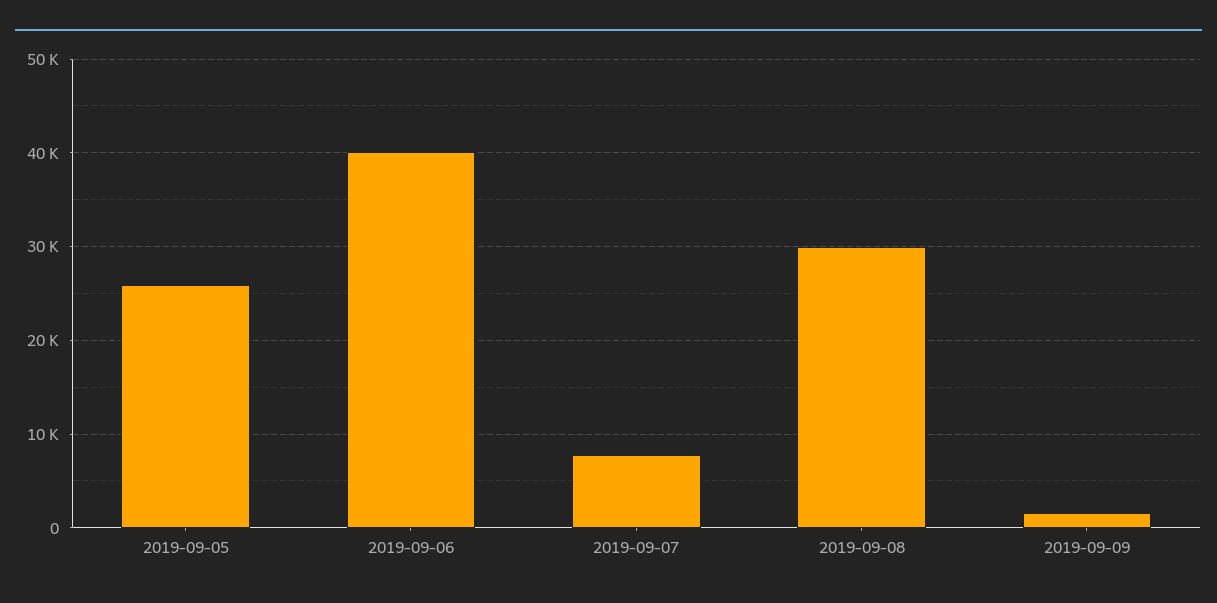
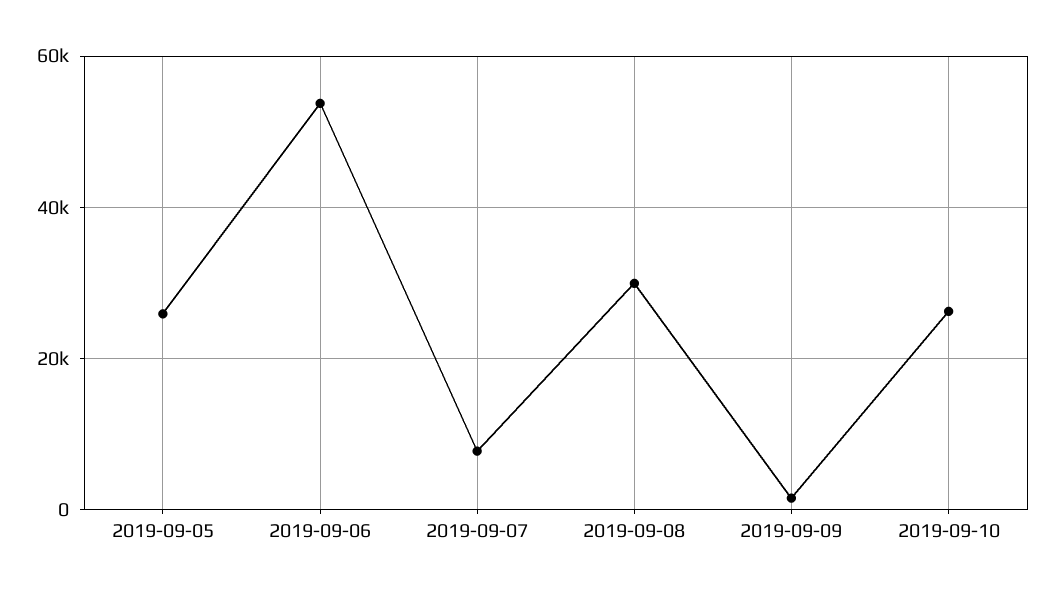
2019-09-06: 40000 -> 54000
2019-09-10: none -> 26000

